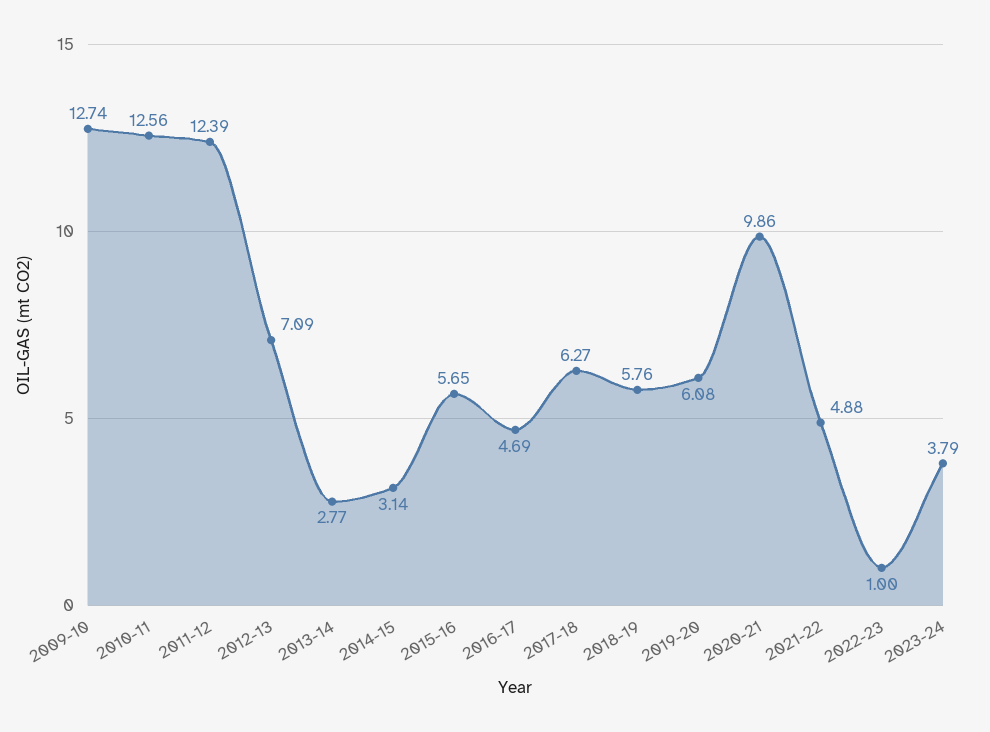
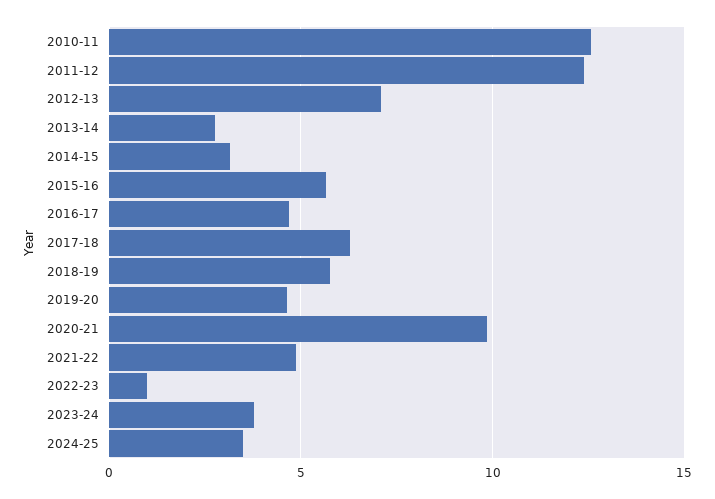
2009-10: 12.74 -> none
2019-20: 6.08 -> 4.5
2024-25: none -> 3.5

